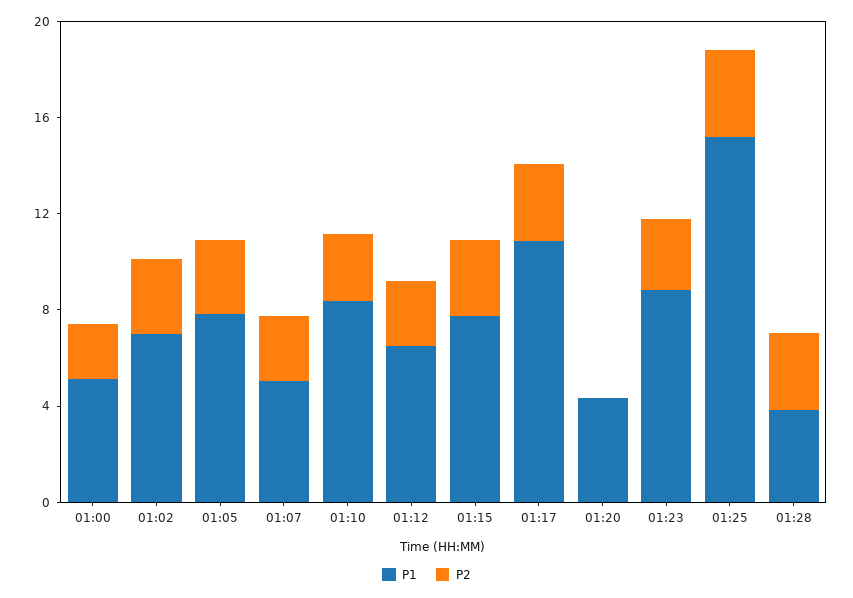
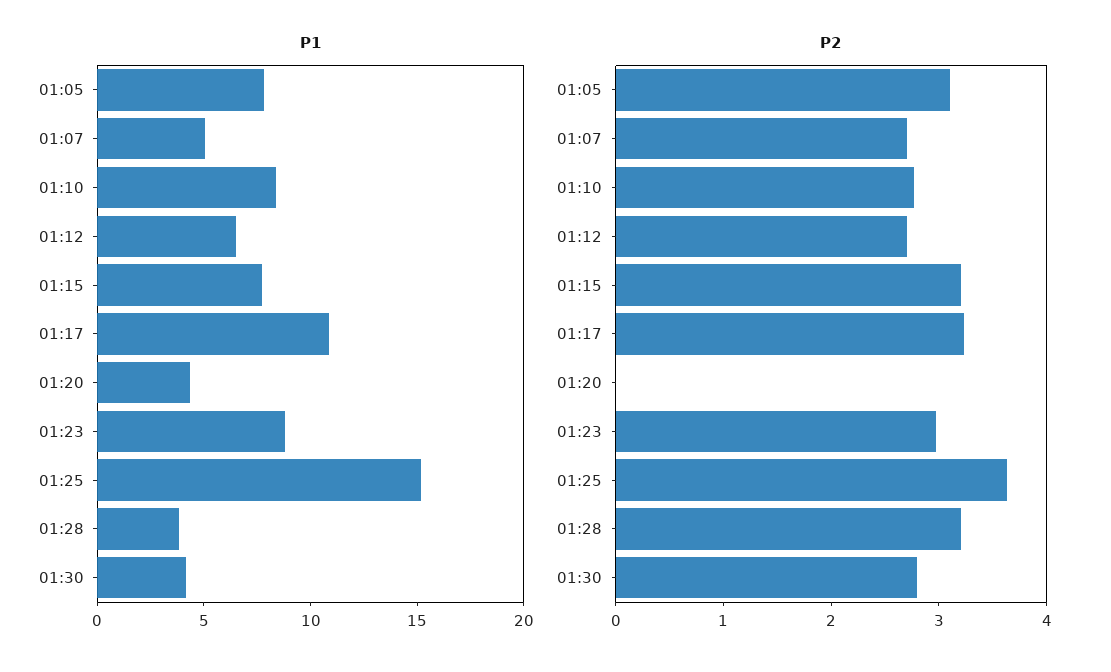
P1, 01:00: 5 -> none
P2, 01:00: 2 -> none
P1, 01:02: 7 -> none
P2, 01:02: 3 -> none
P1, 01:30: none -> 4
P2, 01:30: none -> 2.8

